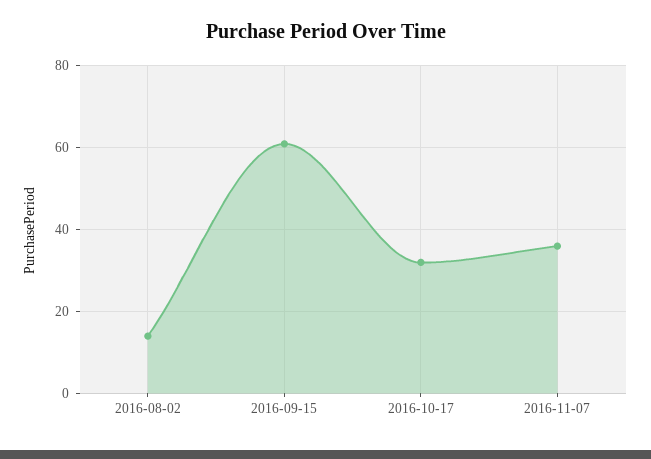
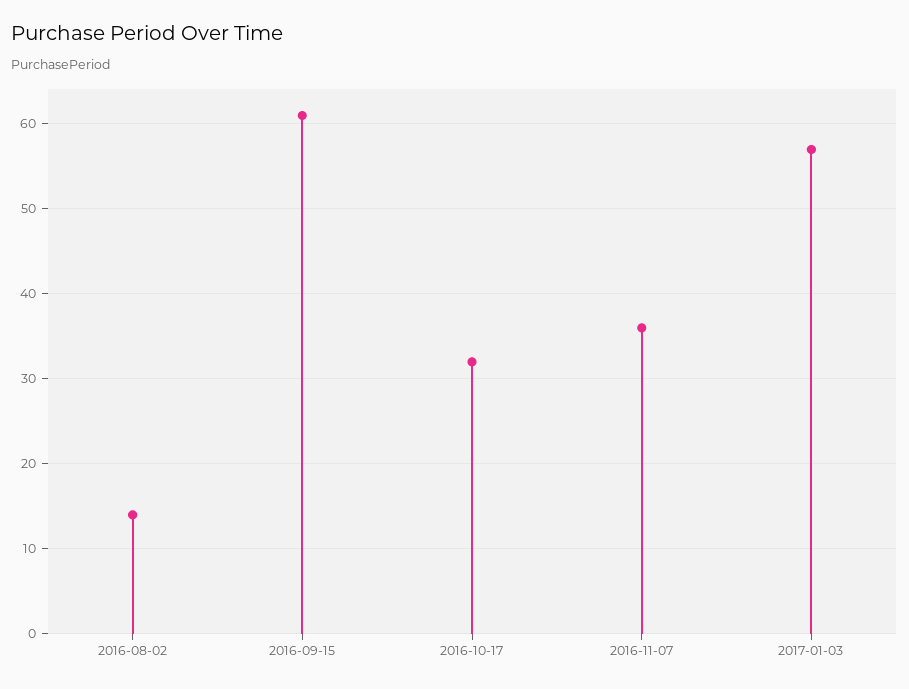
2017-01-03: none -> 57

